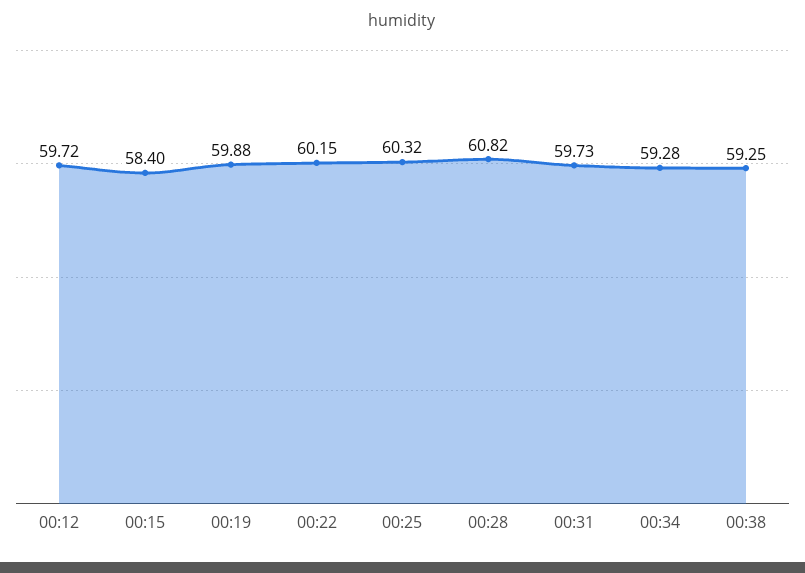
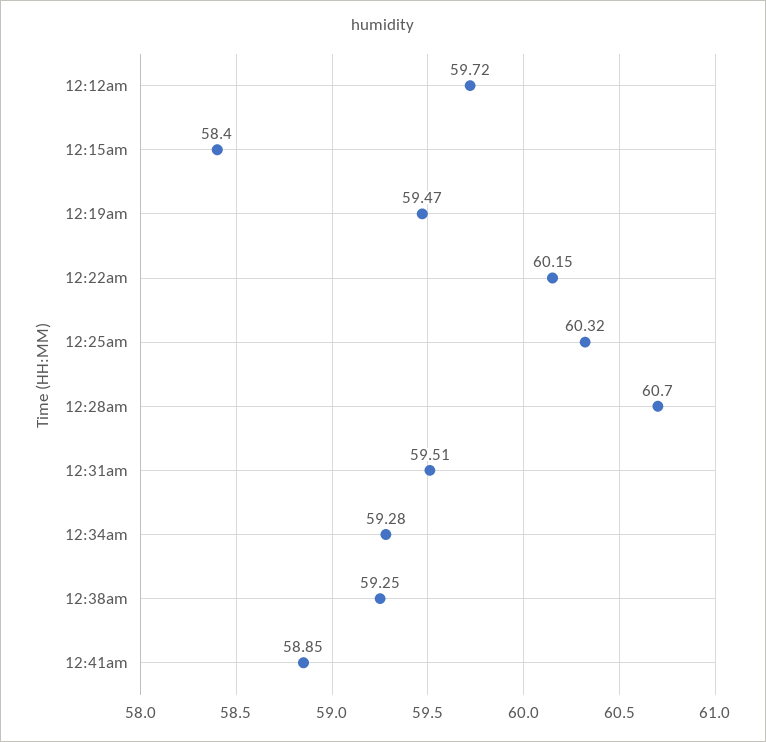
00:19: 59.88 -> 59.47
00:28: 60.82 -> 60.7
00:31: 59.73 -> 59.51
12:41am: none -> 58.85

